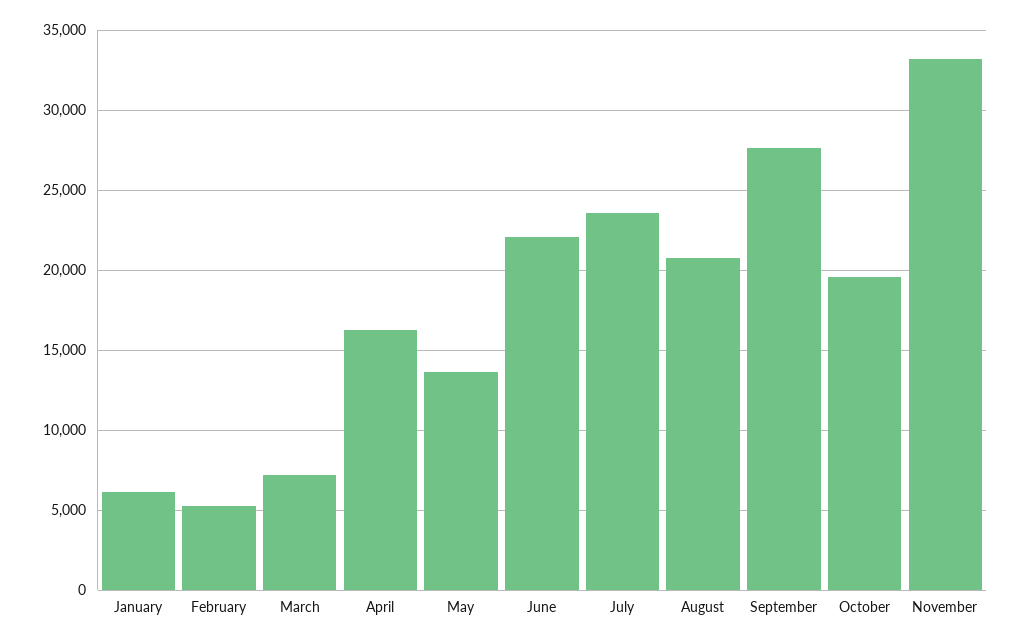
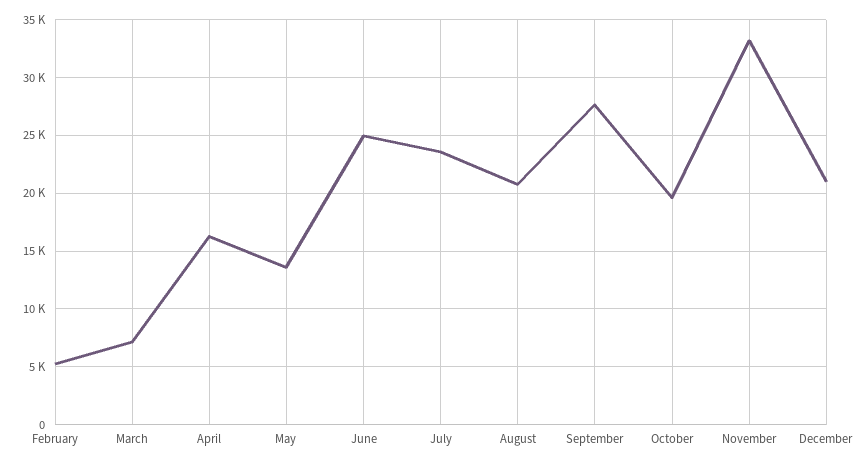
January: 6000 -> none
June: 22000 -> 25000
December: none -> 21000

